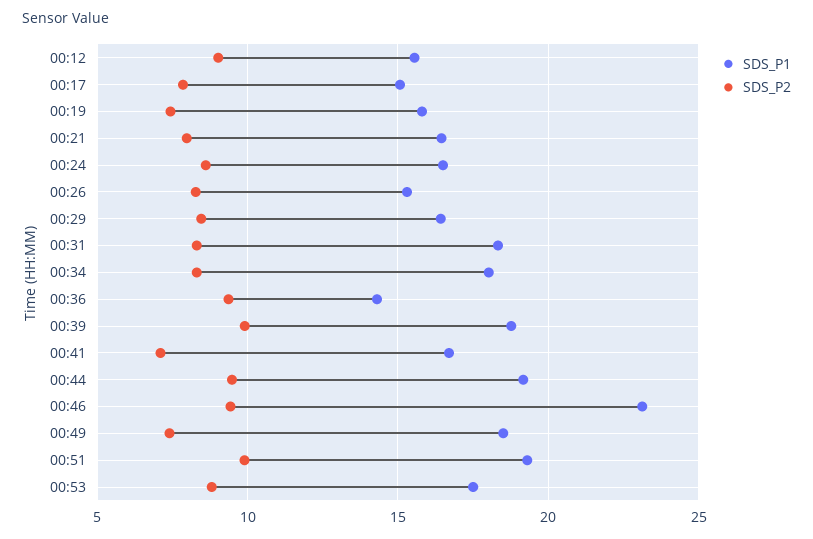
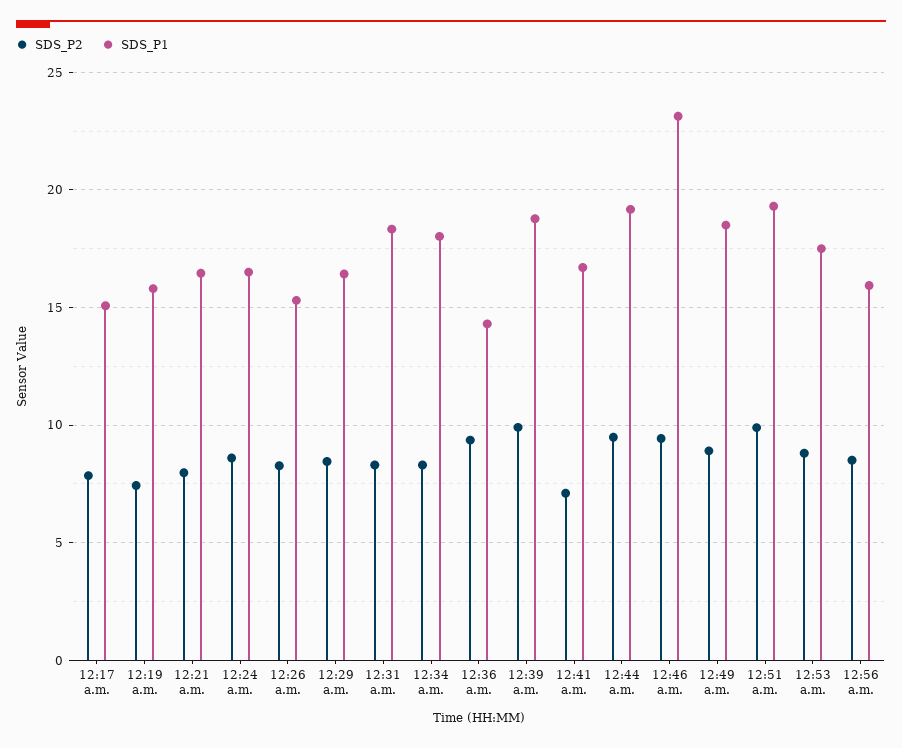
SDS_P1, 00:12: 15.5 -> none
SDS_P2, 00:12: 9 -> none
SDS_P2, 00:49: 7.5 -> 9
SDS_P2, 12:56 a.m.: none -> 8.5
SDS_P1, 12:56 a.m.: none -> 16

